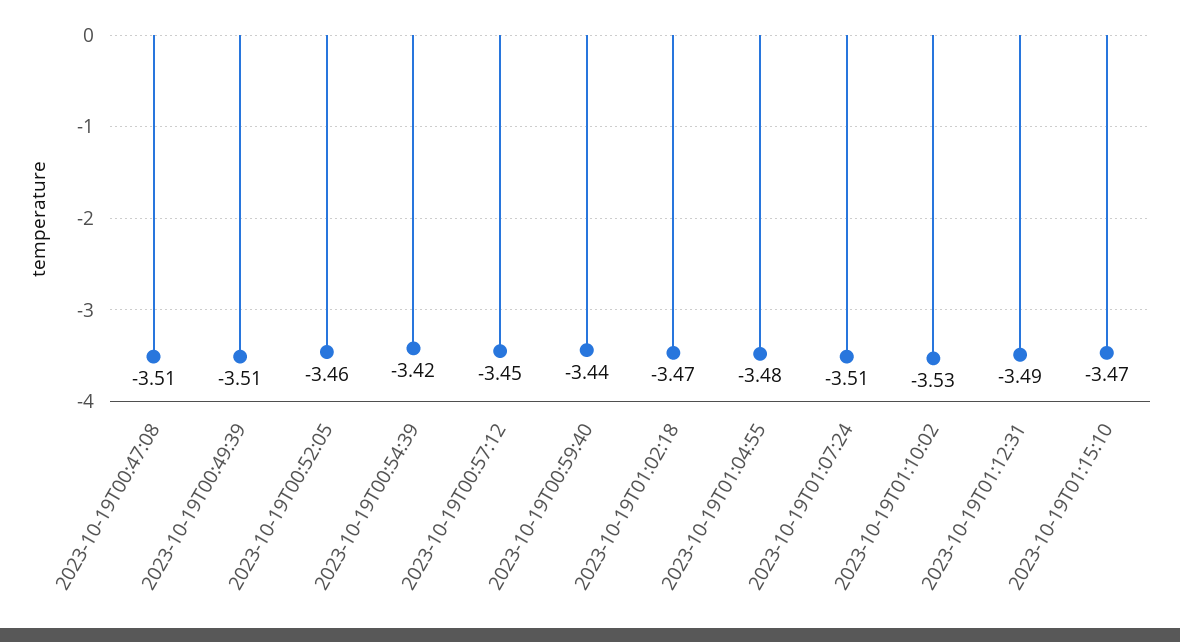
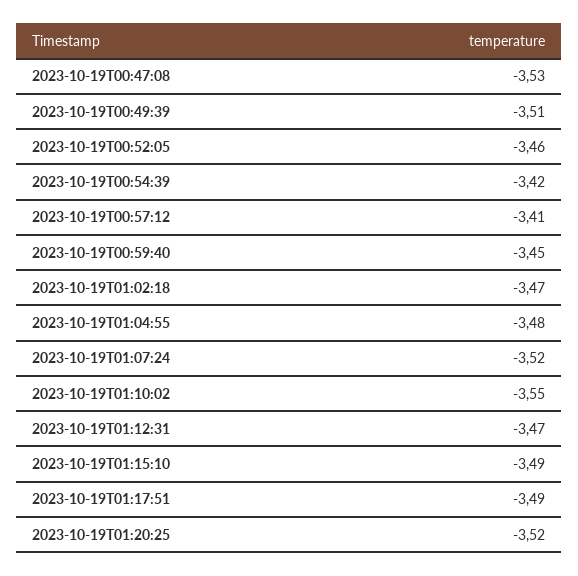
2023-10-19T00:47:08: -3.51 -> -3.53
2023-10-19T00:57:12: -3.45 -> -3.41
2023-10-19T00:59:40: -3.44 -> -3.45
2023-10-19T01:07:24: -3.51 -> -3.52
2023-10-19T01:10:02: -3.53 -> -3.55
2023-10-19T01:12:31: -3.49 -> -3.47
2023-10-19T01:15:10: -3.47 -> -3.49
2023-10-19T01:17:51: none -> -3.49
2023-10-19T01:20:25: none -> -3.52

